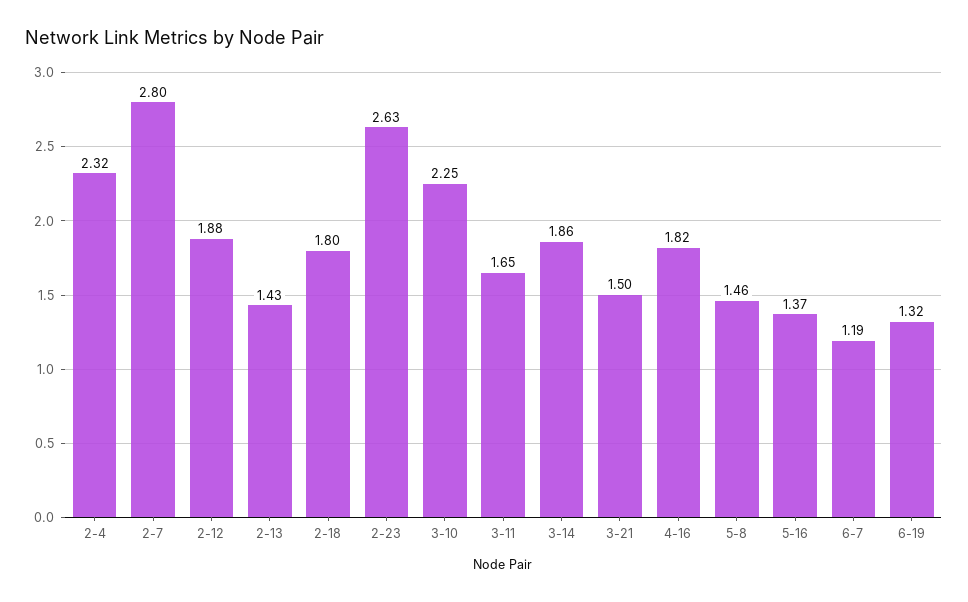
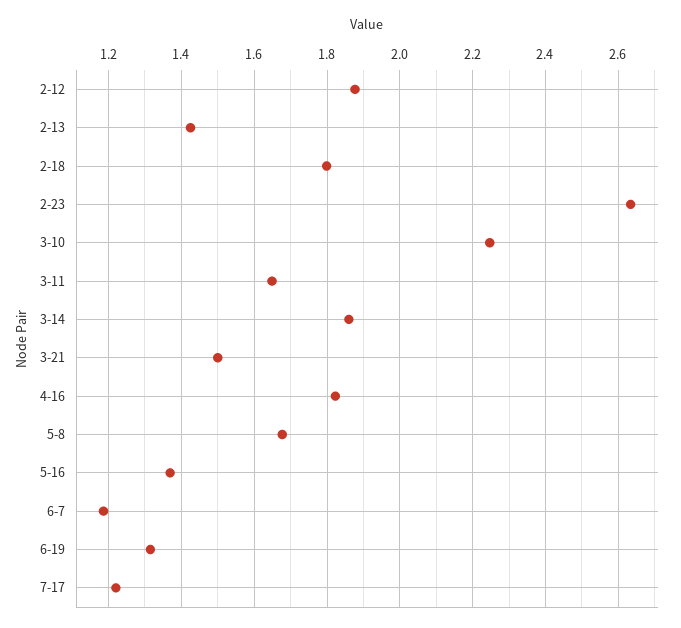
2-4: 2.32 -> none
2-7: 2.8 -> none
5-8: 1.46 -> 1.68
7-17: none -> 1.22

